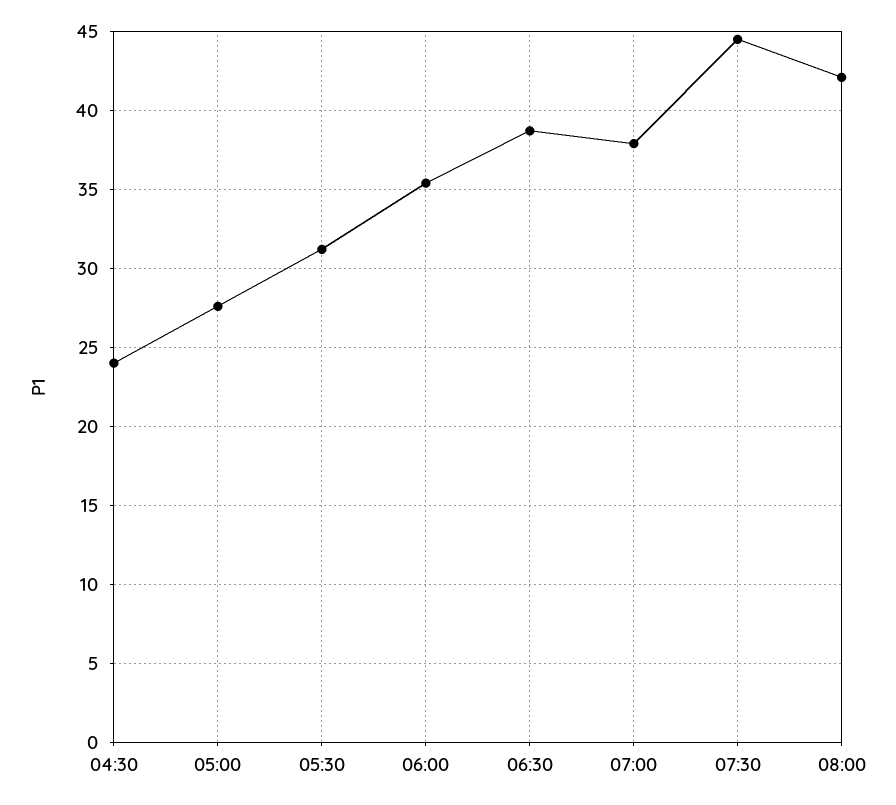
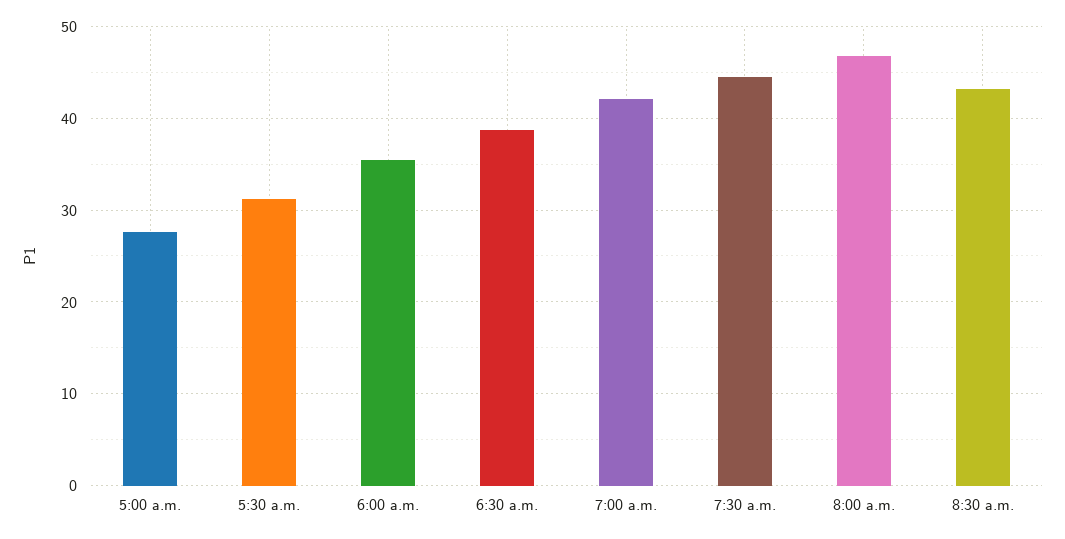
04:30: 24 -> none
07:00: 38 -> 42
08:00: 42 -> 47
8:30 a.m.: none -> 43

